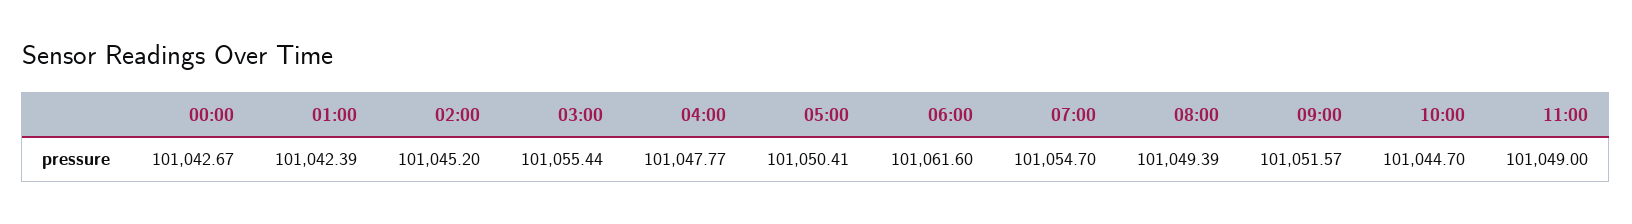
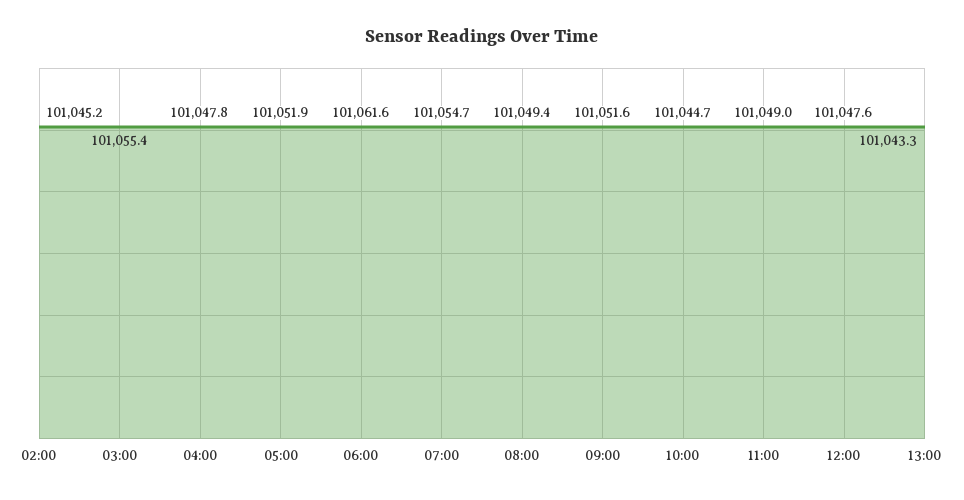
00:00: 101042.67 -> none
01:00: 101042.39 -> none
05:00: 101050.41 -> 101051.9
12:00: none -> 101047.6
13:00: none -> 101043.3

